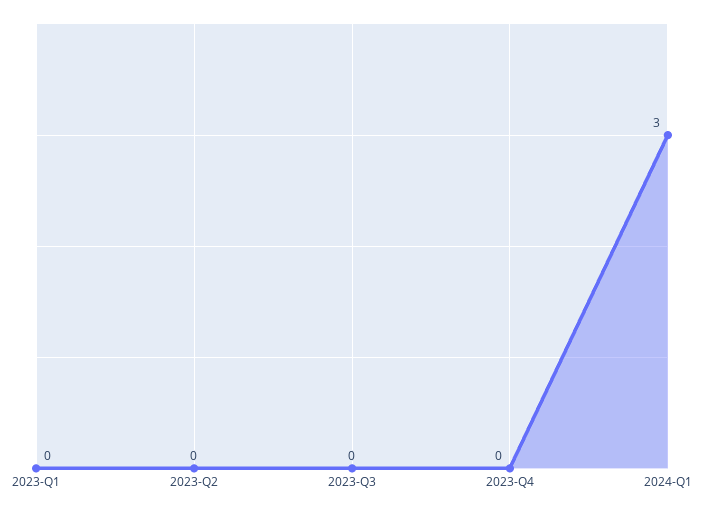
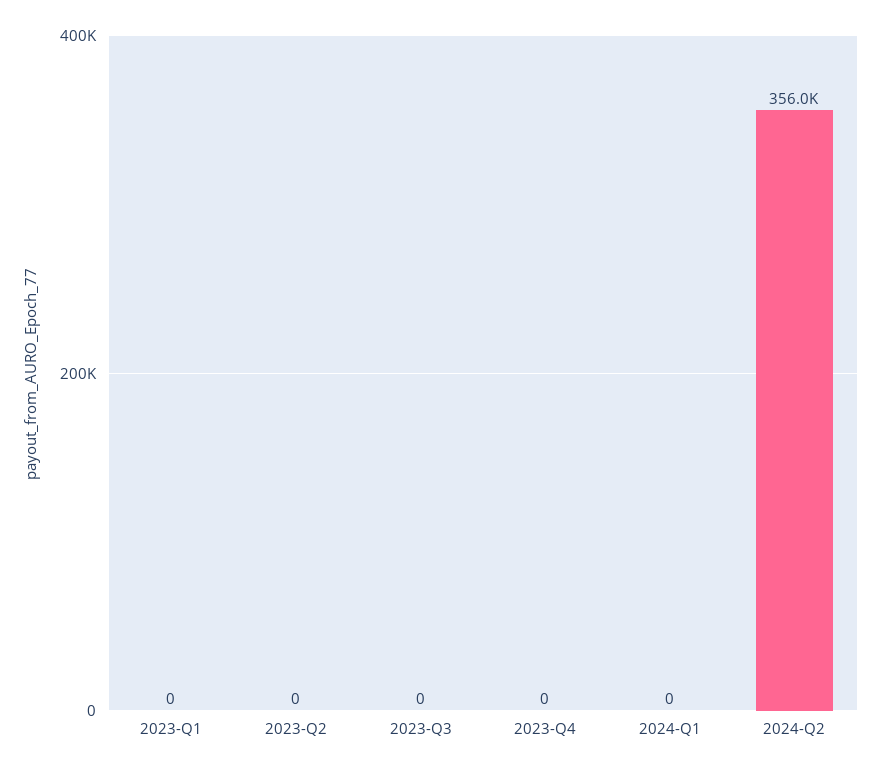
2024-Q1: 3 -> 0
2024-Q2: none -> 356000

